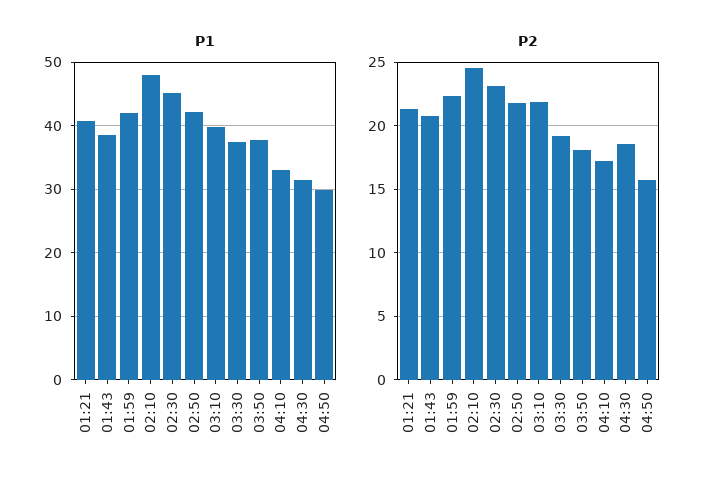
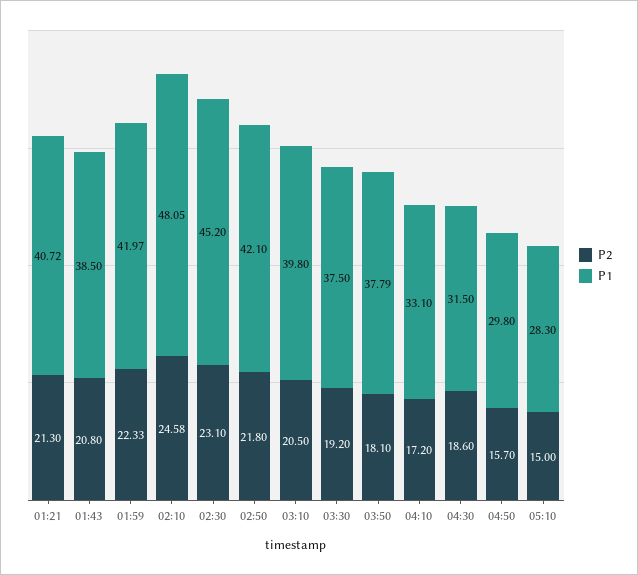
P2, 03:10: 22 -> 20.5
P2, 05:10: none -> 15
P1, 05:10: none -> 28.3

